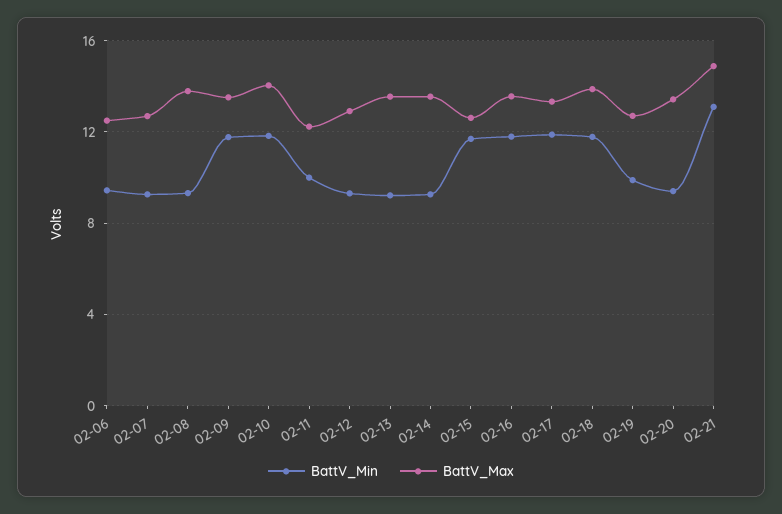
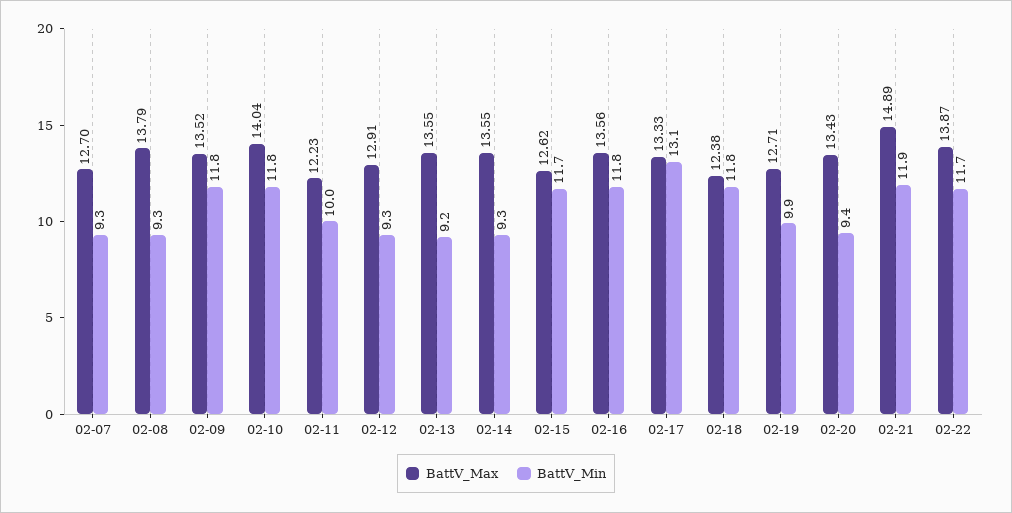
BattV_Min, 02-06: 9.5 -> none
BattV_Max, 02-06: 12.5 -> none
BattV_Min, 02-17: 12 -> 13.1
BattV_Max, 02-18: 14 -> 12.38
BattV_Min, 02-21: 13 -> 11.9
BattV_Max, 02-22: none -> 13.87
BattV_Min, 02-22: none -> 11.7

